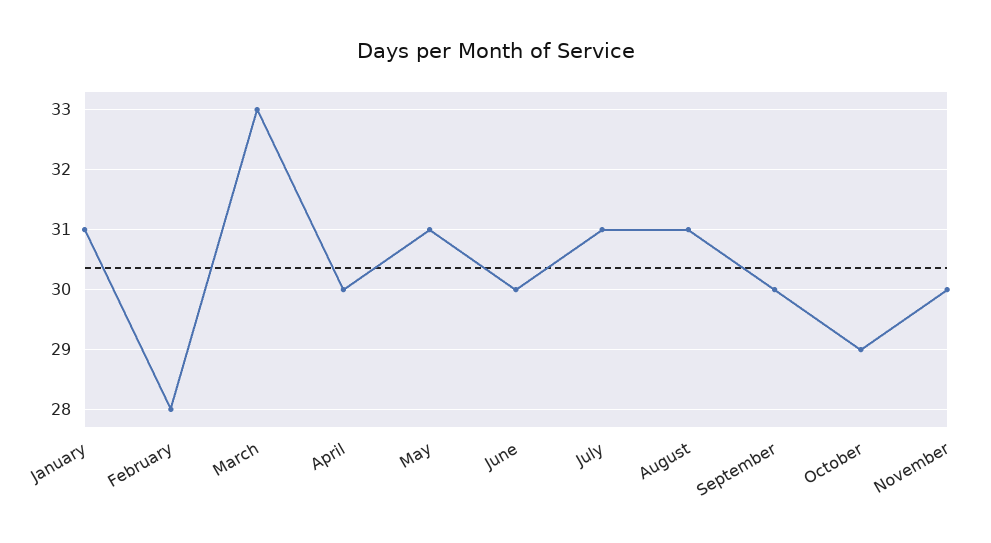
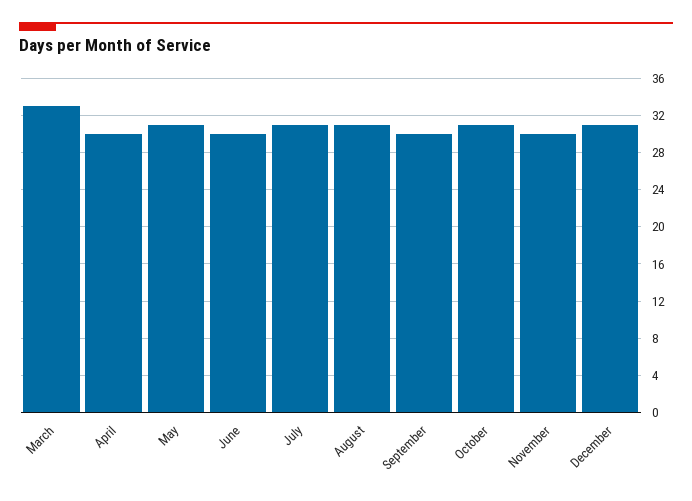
January: 31 -> none
February: 28 -> none
October: 29 -> 31
December: none -> 31

